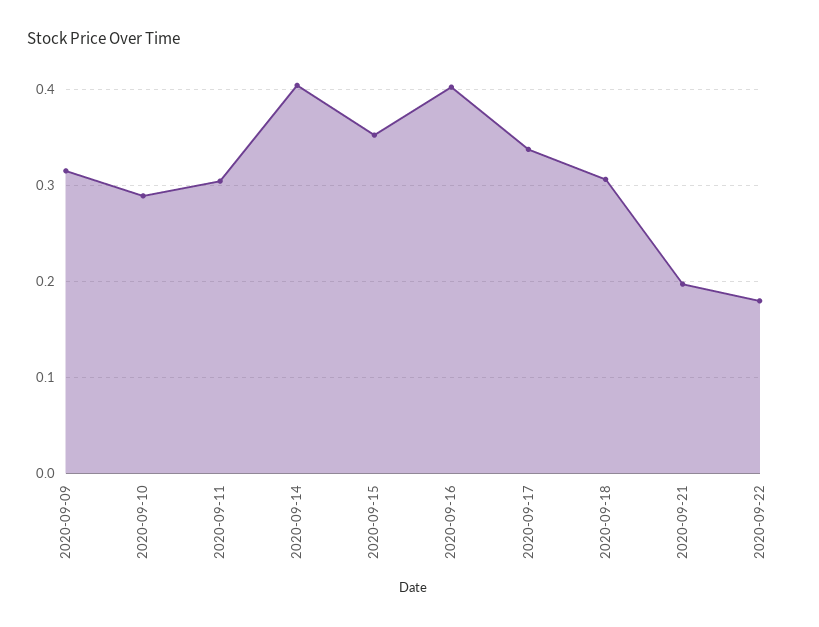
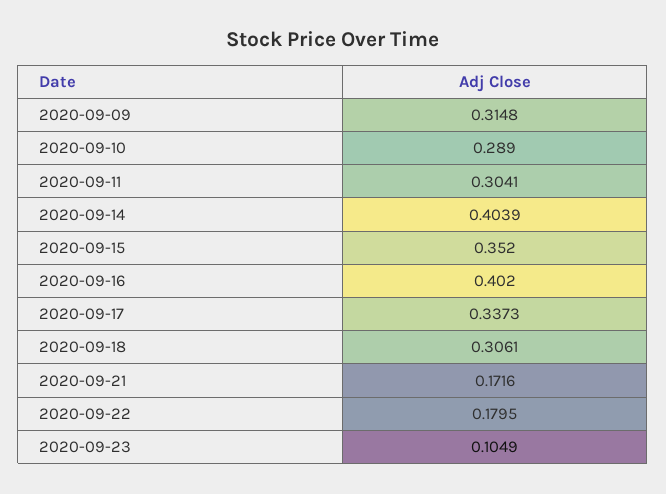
2020-09-21: 0.2 -> 0.1716
2020-09-23: none -> 0.1049

